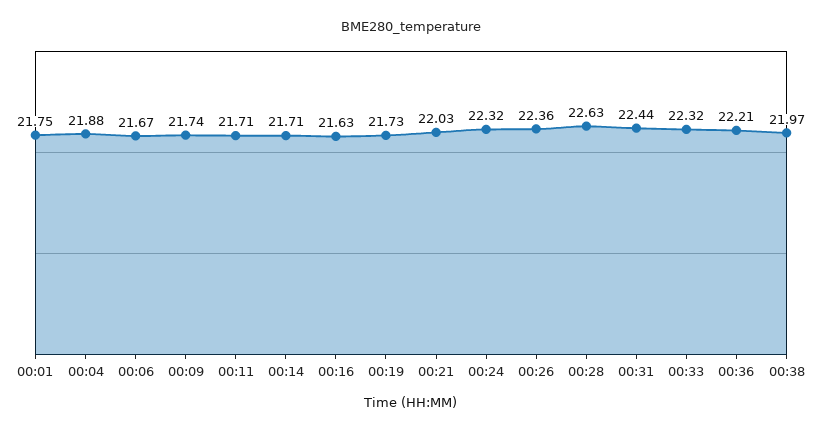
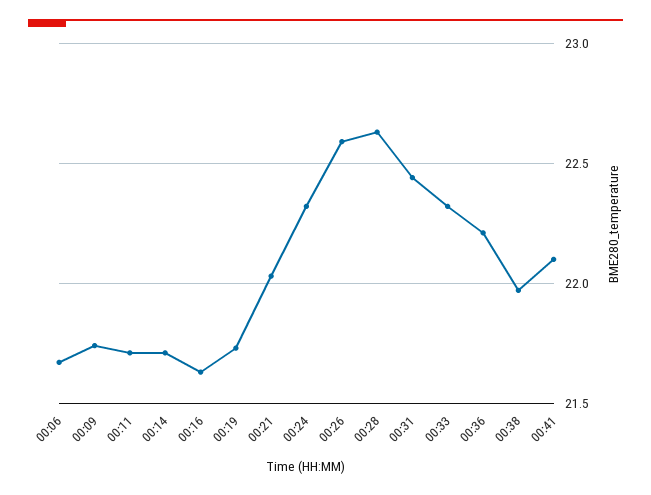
00:01: 21.75 -> none
00:04: 21.88 -> none
00:26: 22.36 -> 22.6
00:41: none -> 22.1

